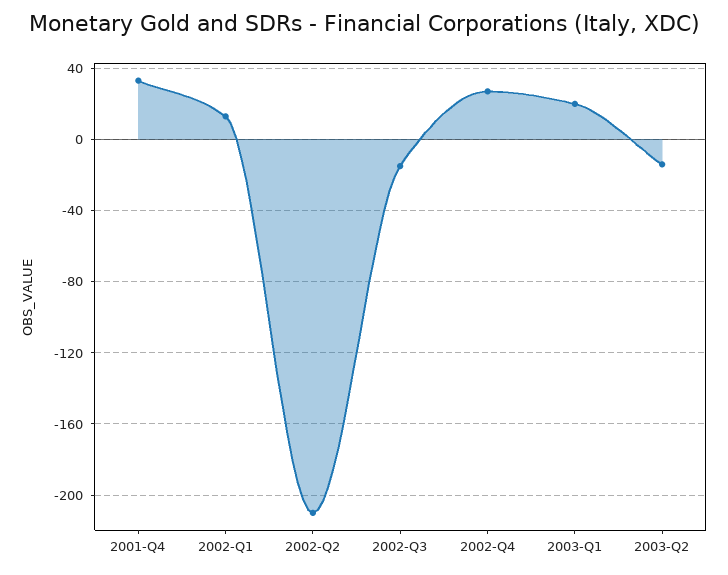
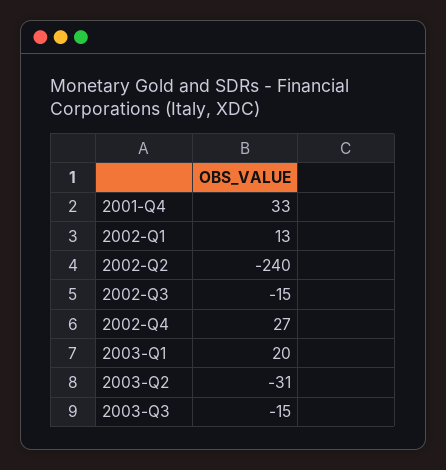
2002-Q2: -210 -> -240
2003-Q2: -15 -> -31
2003-Q3: none -> -15

